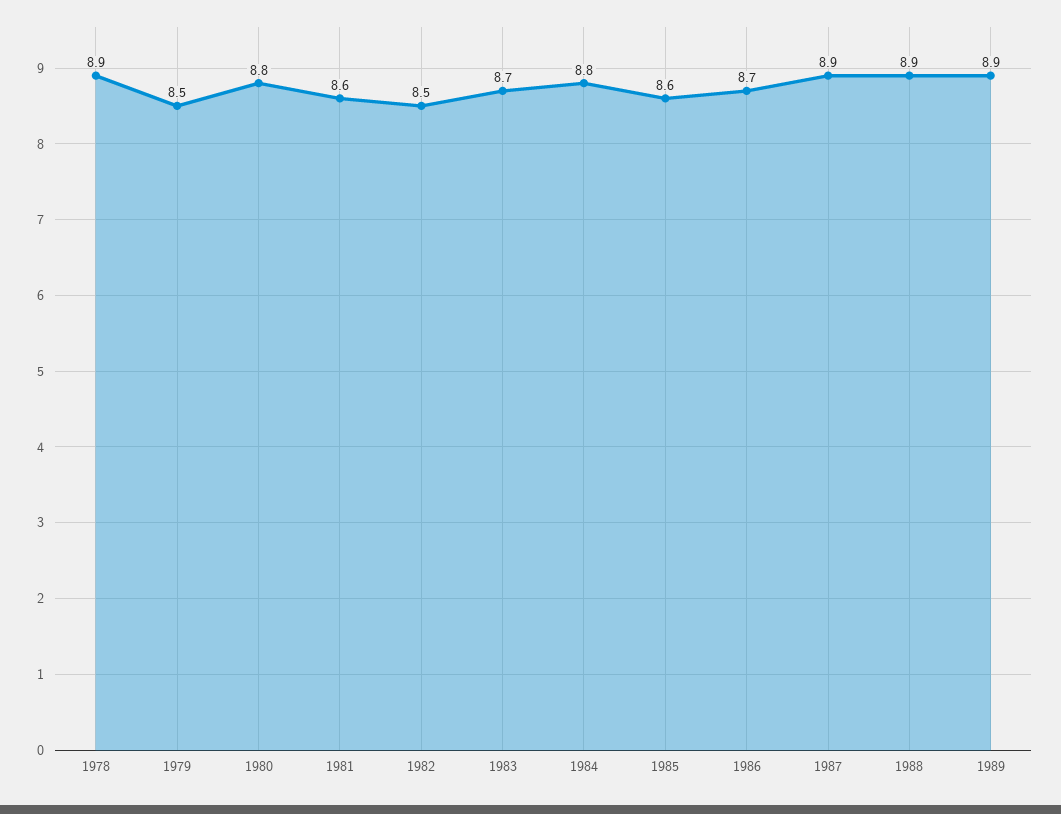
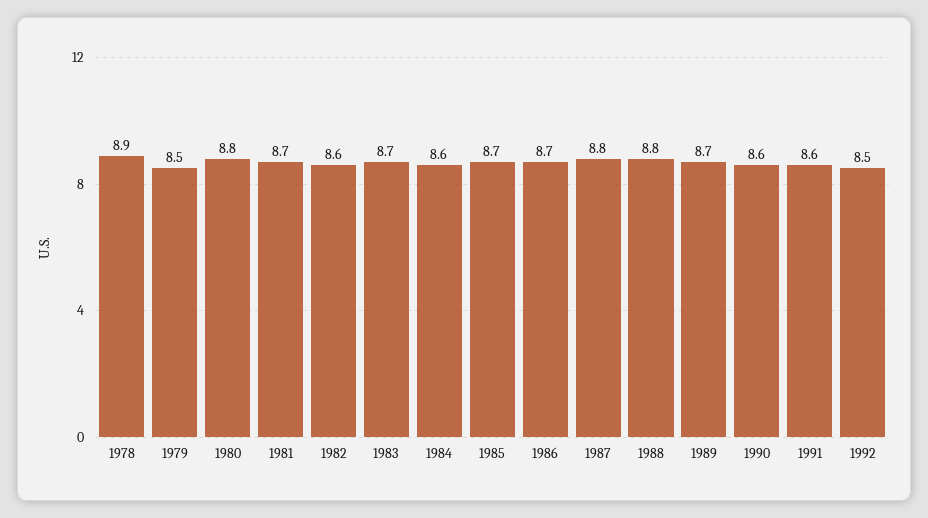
1981: 8.6 -> 8.7
1982: 8.5 -> 8.6
1984: 8.8 -> 8.6
1985: 8.6 -> 8.7
1987: 8.9 -> 8.8
1988: 8.9 -> 8.8
1989: 8.9 -> 8.7
1990: none -> 8.6
1991: none -> 8.6
1992: none -> 8.5

